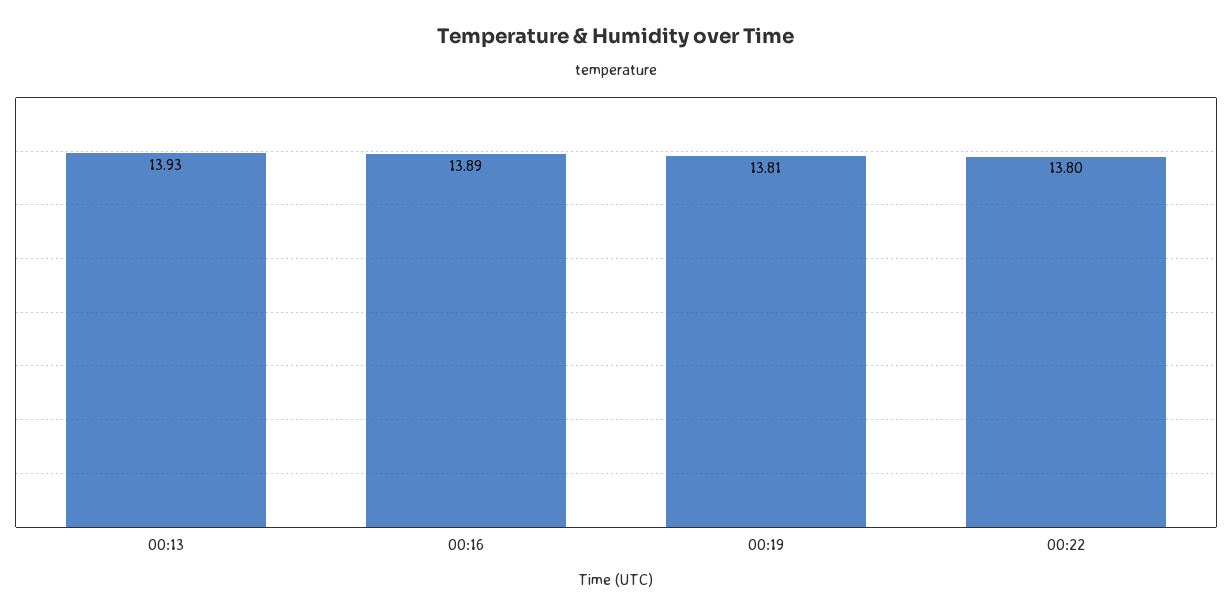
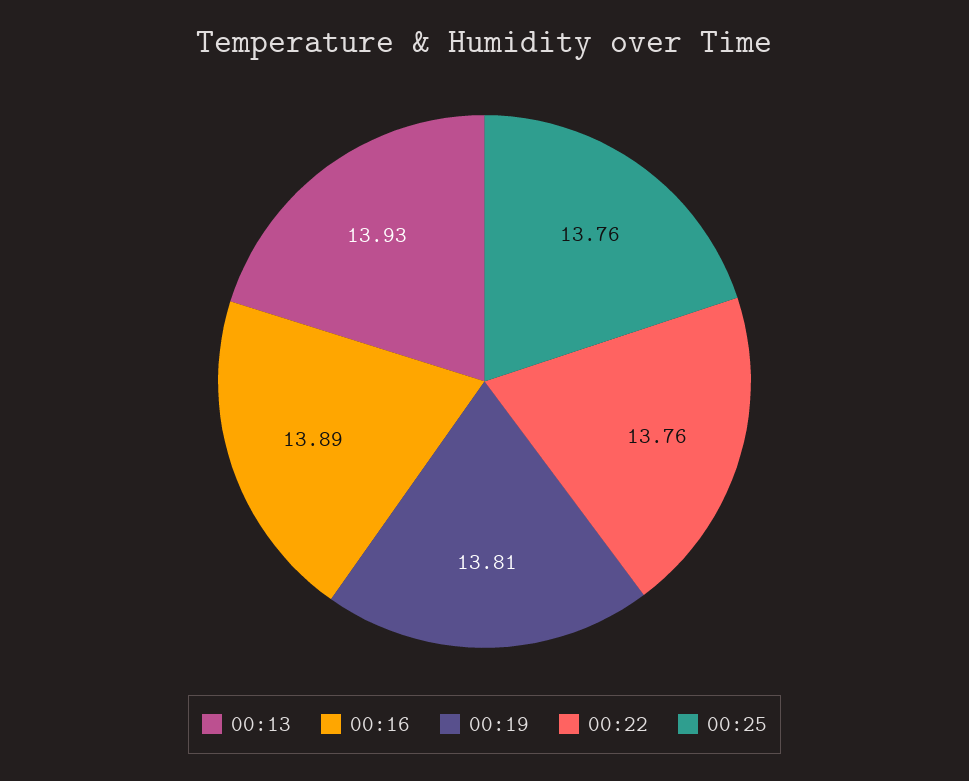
00:22: 13.8 -> 13.76
00:25: none -> 13.76

